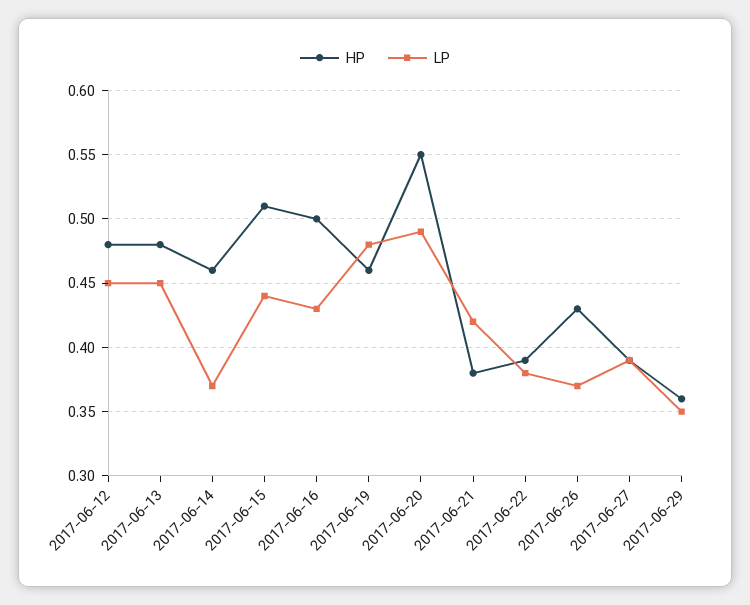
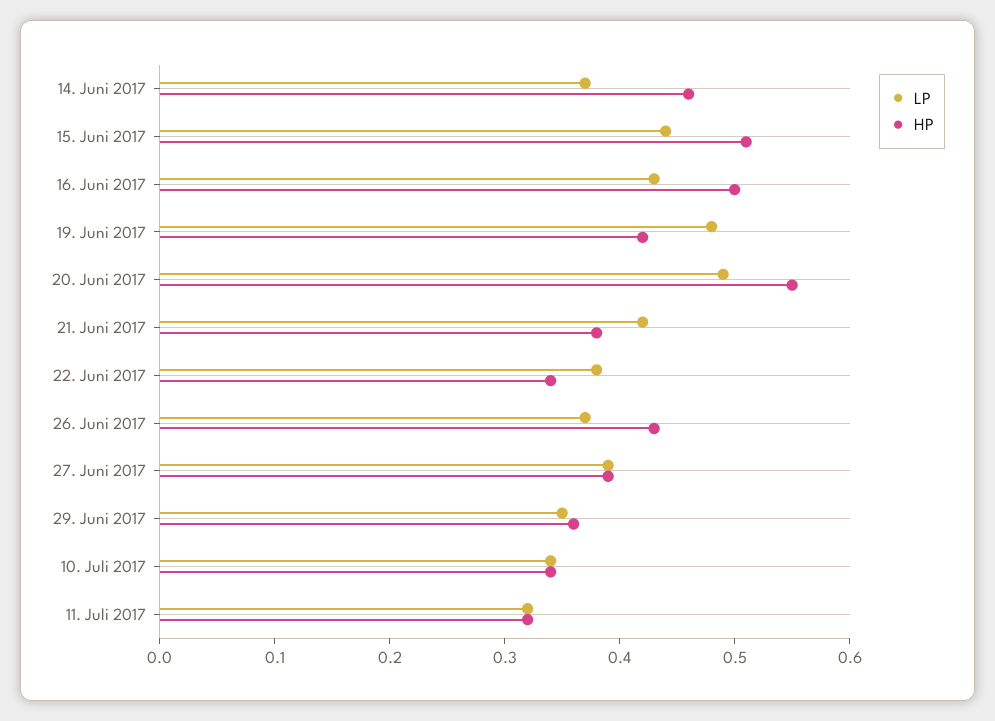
HP, 2017-06-12: 0.48 -> none
LP, 2017-06-12: 0.45 -> none
HP, 2017-06-13: 0.48 -> none
LP, 2017-06-13: 0.45 -> none
HP, 2017-06-19: 0.46 -> 0.42
HP, 2017-06-22: 0.39 -> 0.34
LP, 10. Juli 2017: none -> 0.34
HP, 10. Juli 2017: none -> 0.34
LP, 11. Juli 2017: none -> 0.32
HP, 11. Juli 2017: none -> 0.32

